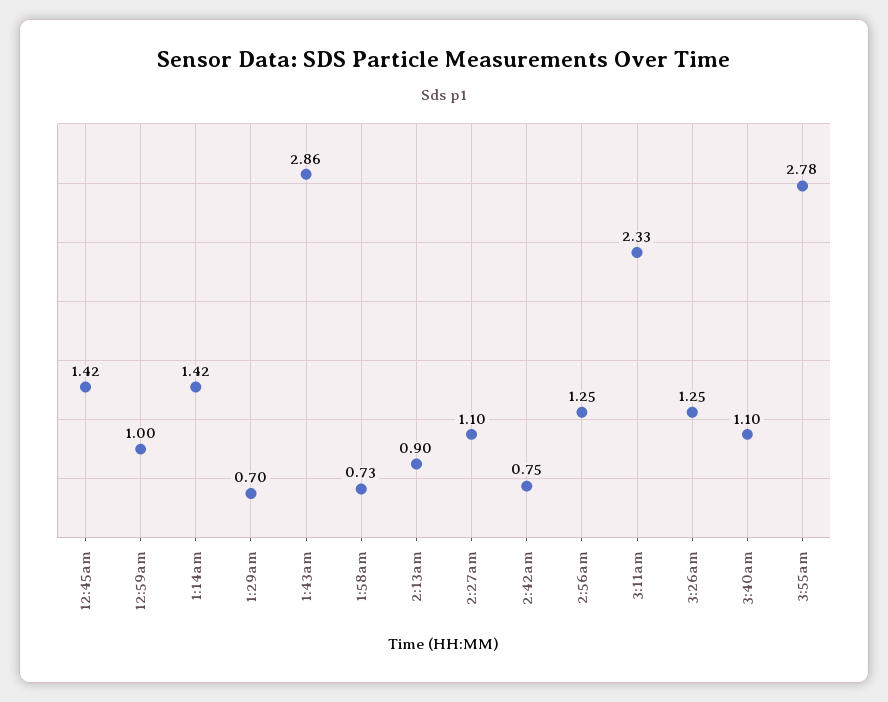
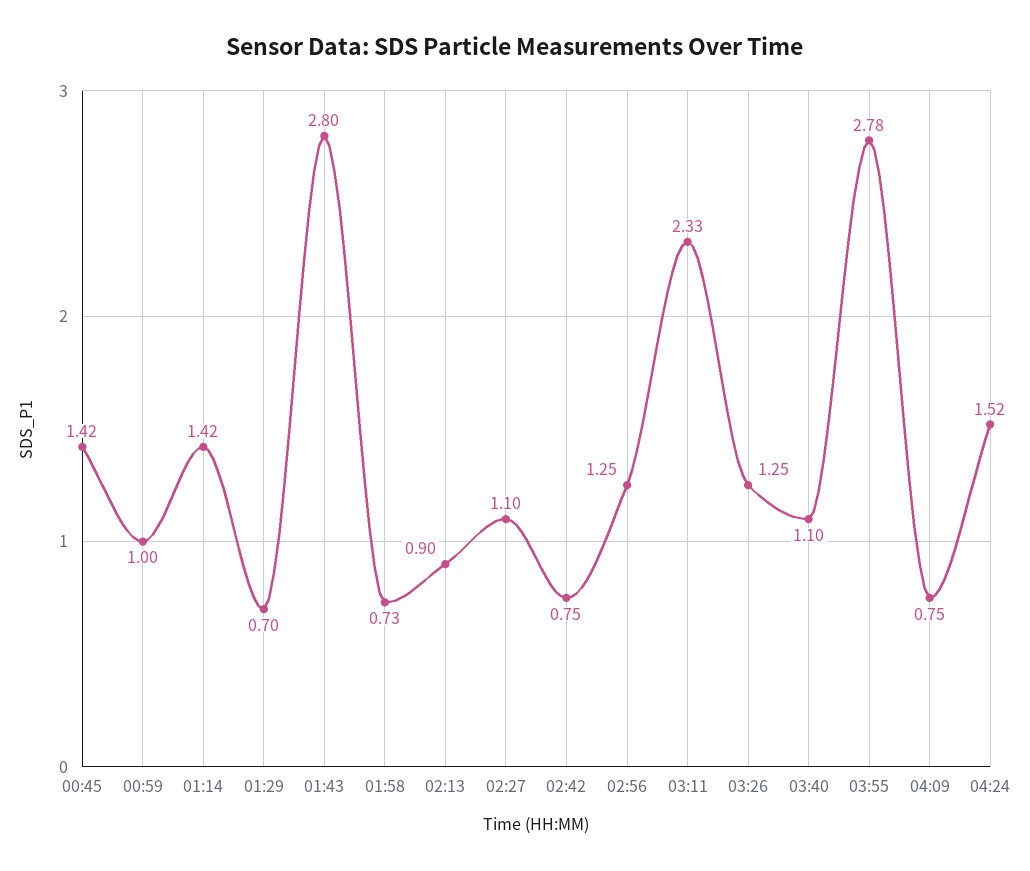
1:43am: 2.86 -> 2.8
04:09: none -> 0.75
04:24: none -> 1.52

